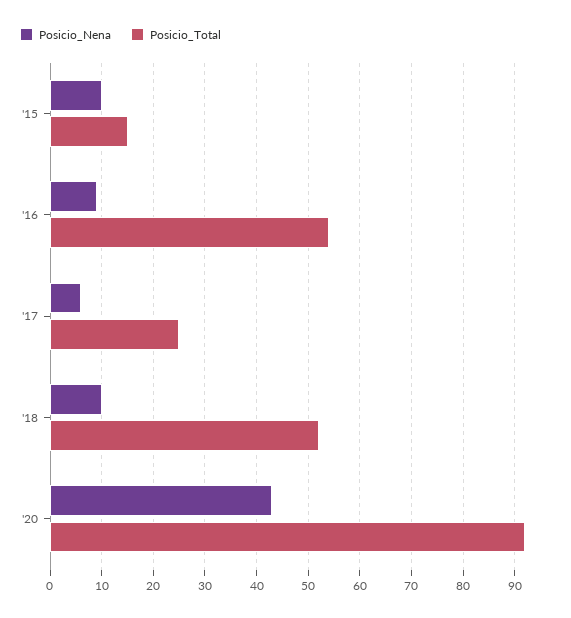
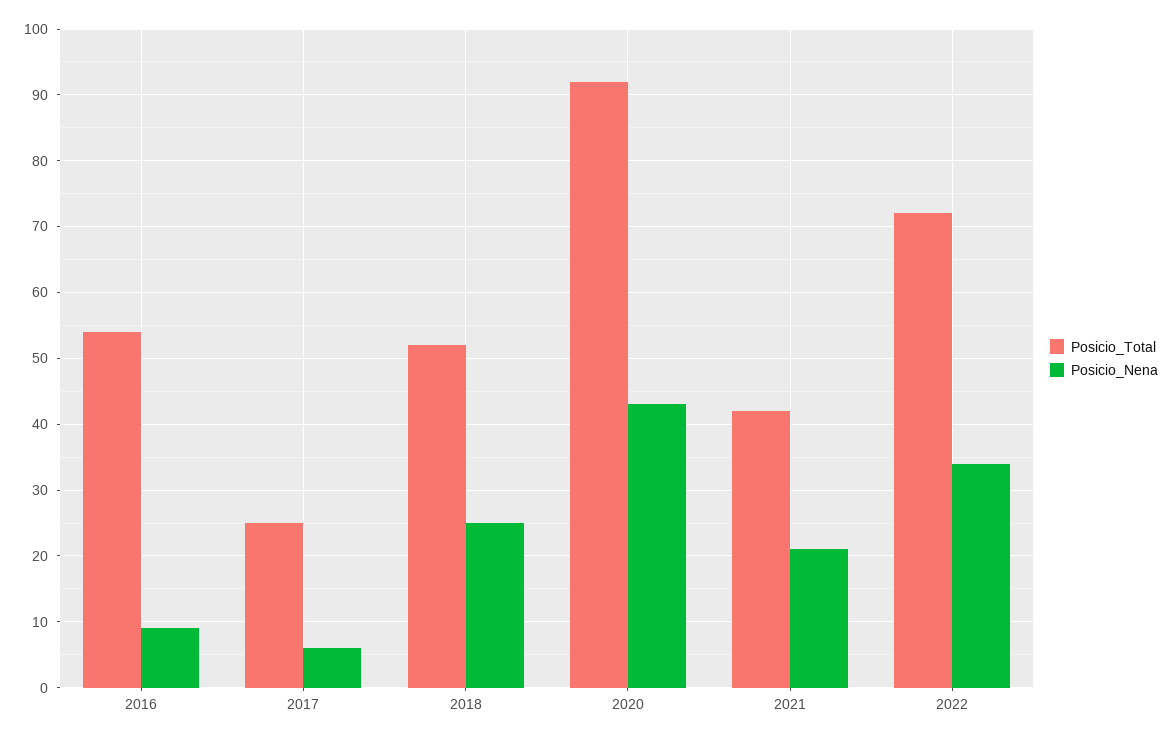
Posicio_Nena, '15: 10 -> none
Posicio_Total, '15: 15 -> none
Posicio_Nena, '18: 10 -> 25
Posicio_Total, 2021: none -> 42
Posicio_Nena, 2021: none -> 21
Posicio_Total, 2022: none -> 72
Posicio_Nena, 2022: none -> 34

